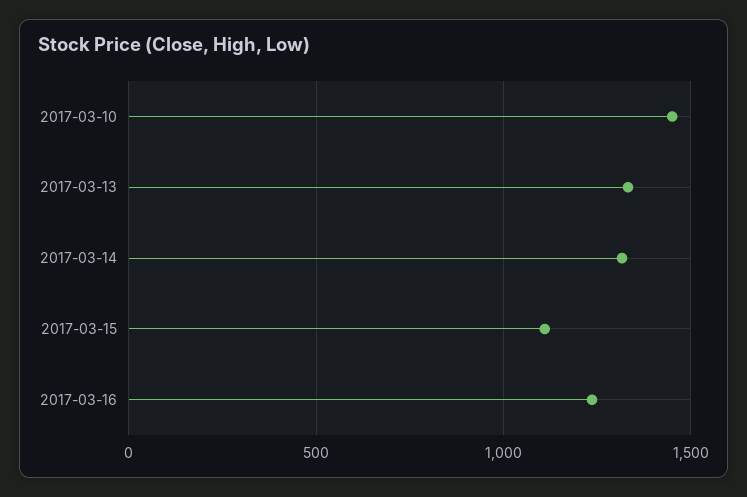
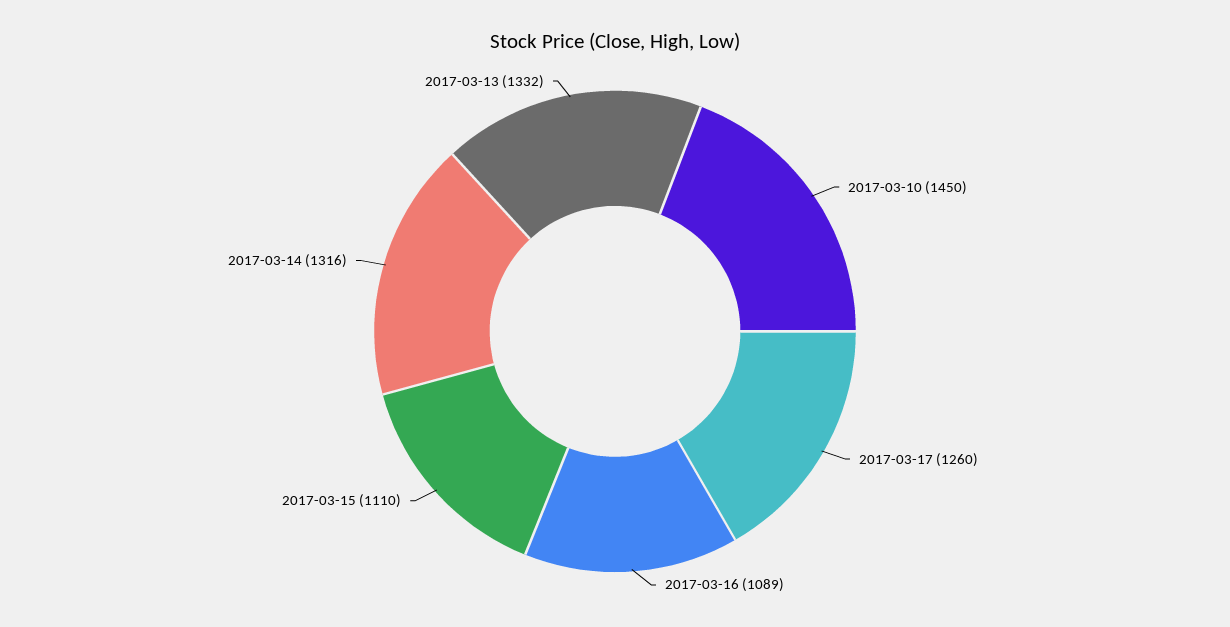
2017-03-16: 1250 -> 1089
2017-03-17: none -> 1260

